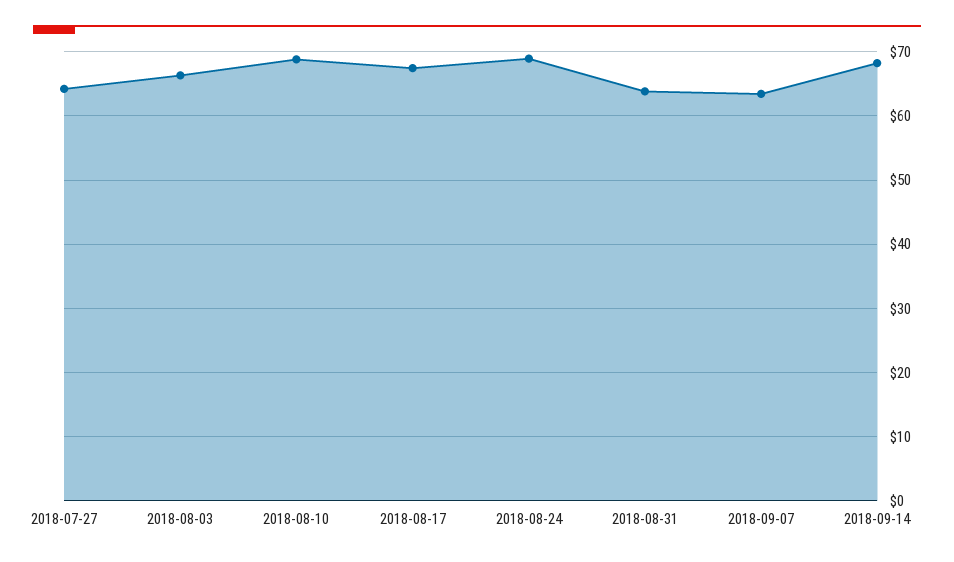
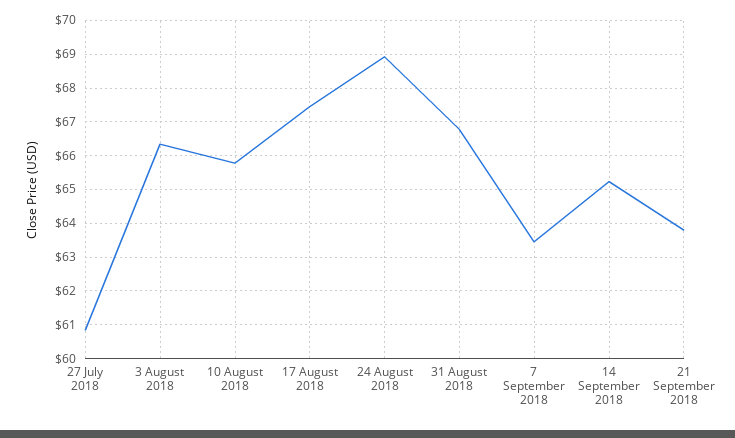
2018-07-27: 64 -> 60.8
2018-08-10: 69 -> 65.8
2018-08-31: 64 -> 66.8
2018-09-14: 68 -> 65.2
21 September 2018: none -> 63.8

